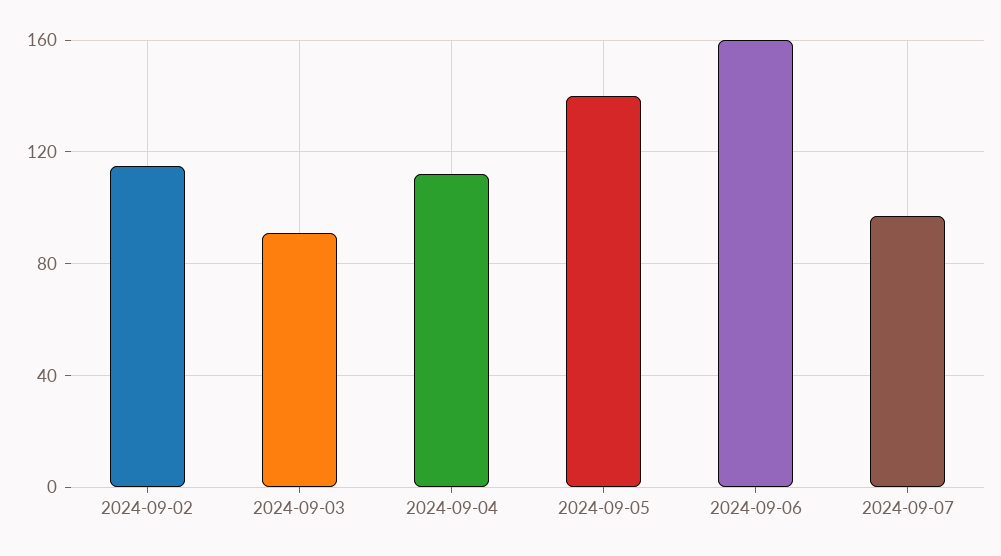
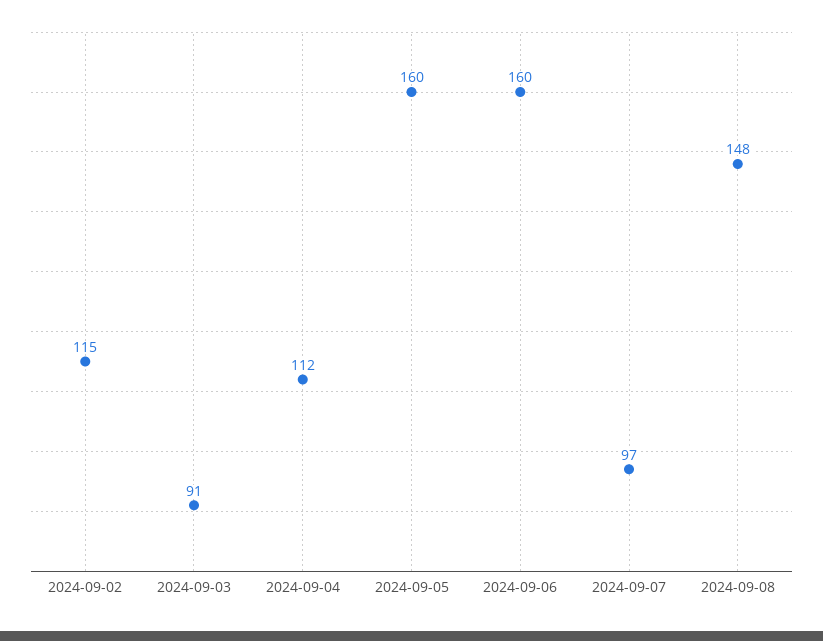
2024-09-05: 140 -> 160
2024-09-08: none -> 148

